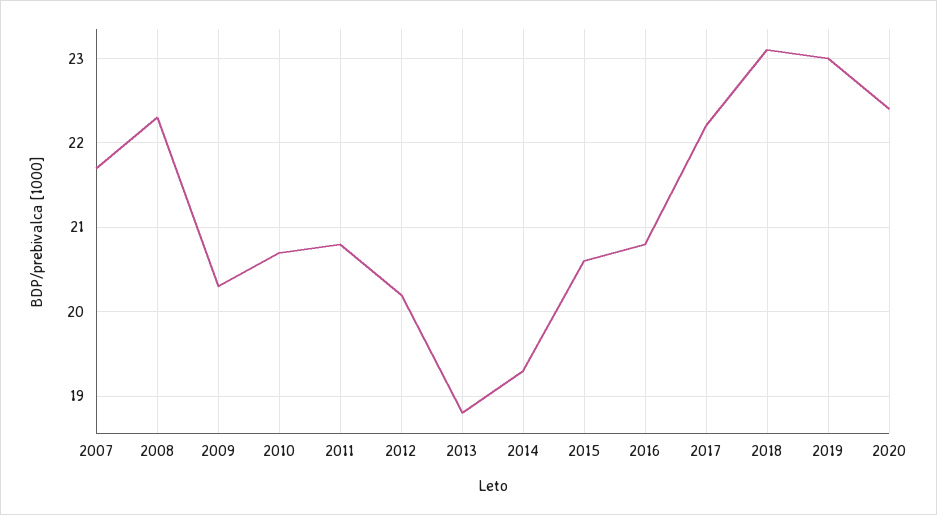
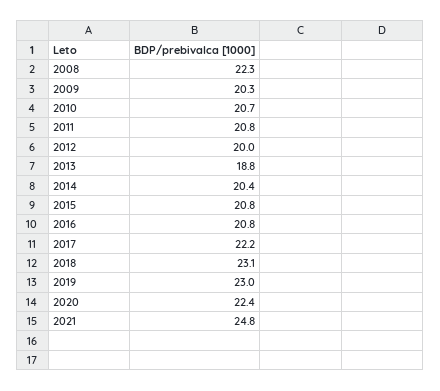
2007: 21.7 -> none
2012: 20.2 -> 20
2014: 19.3 -> 20.4
2015: 20.6 -> 20.8
2021: none -> 24.8

